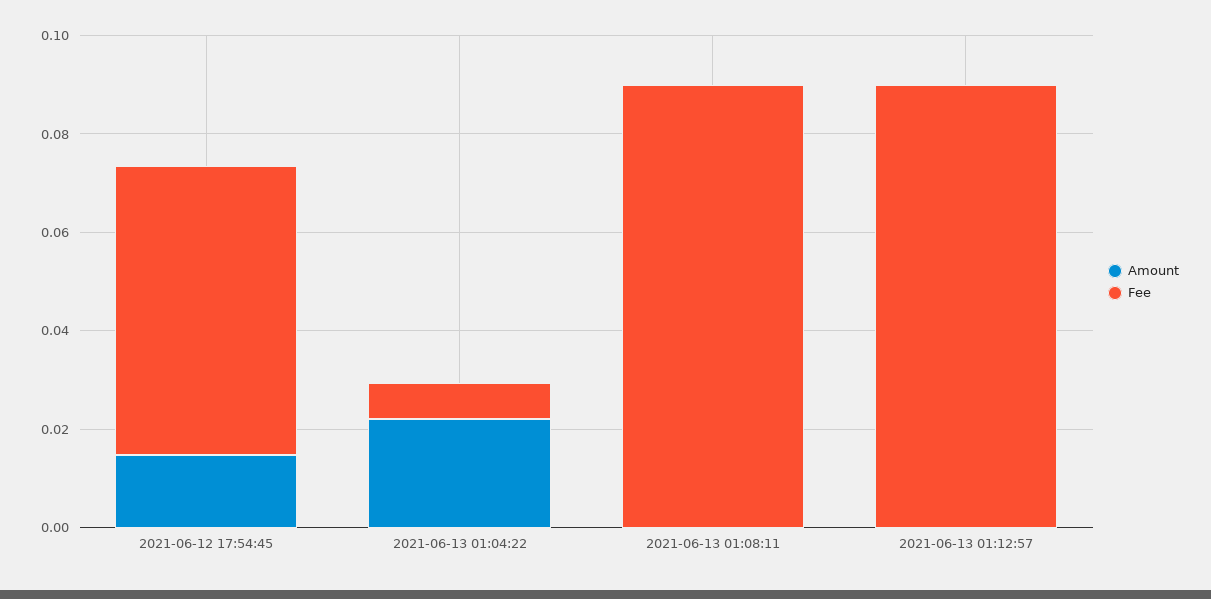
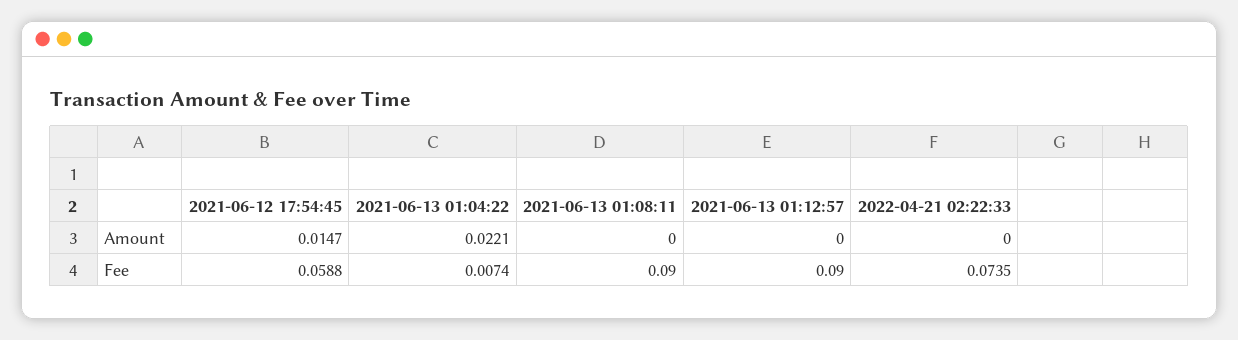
Amount, 2022-04-21 02:22:33: none -> 0
Fee, 2022-04-21 02:22:33: none -> 0.0735

